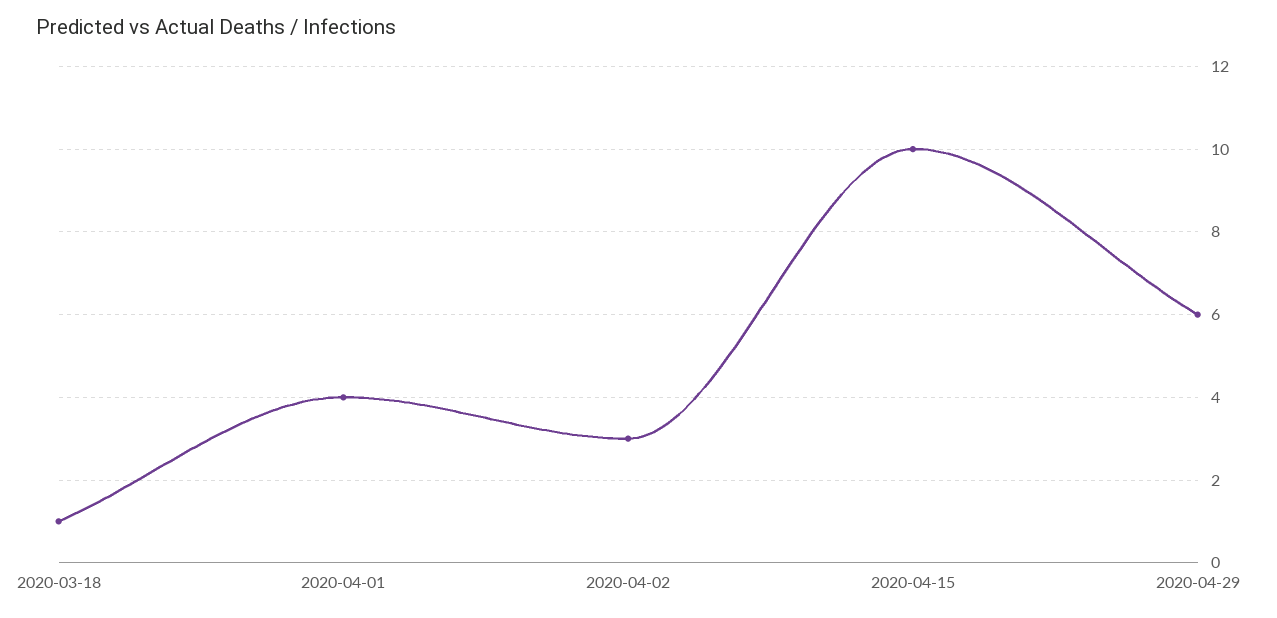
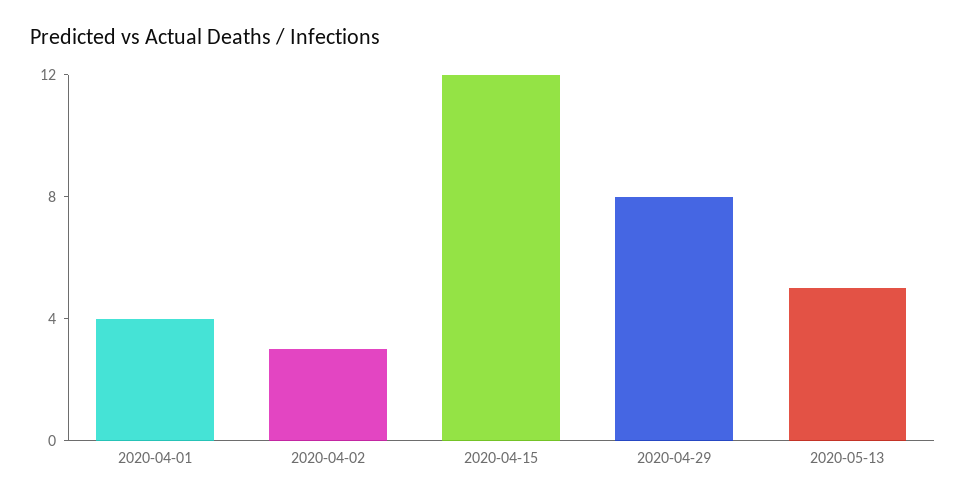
2020-03-18: 1 -> none
2020-04-15: 10 -> 12
2020-04-29: 6 -> 8
2020-05-13: none -> 5

